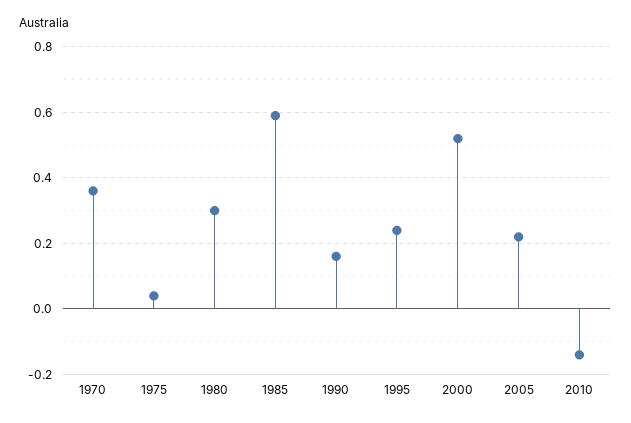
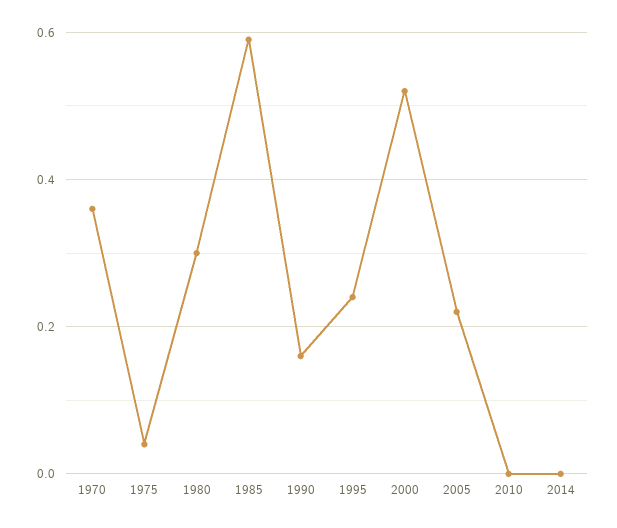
2010: -0.15 -> 0
2014: none -> 0

